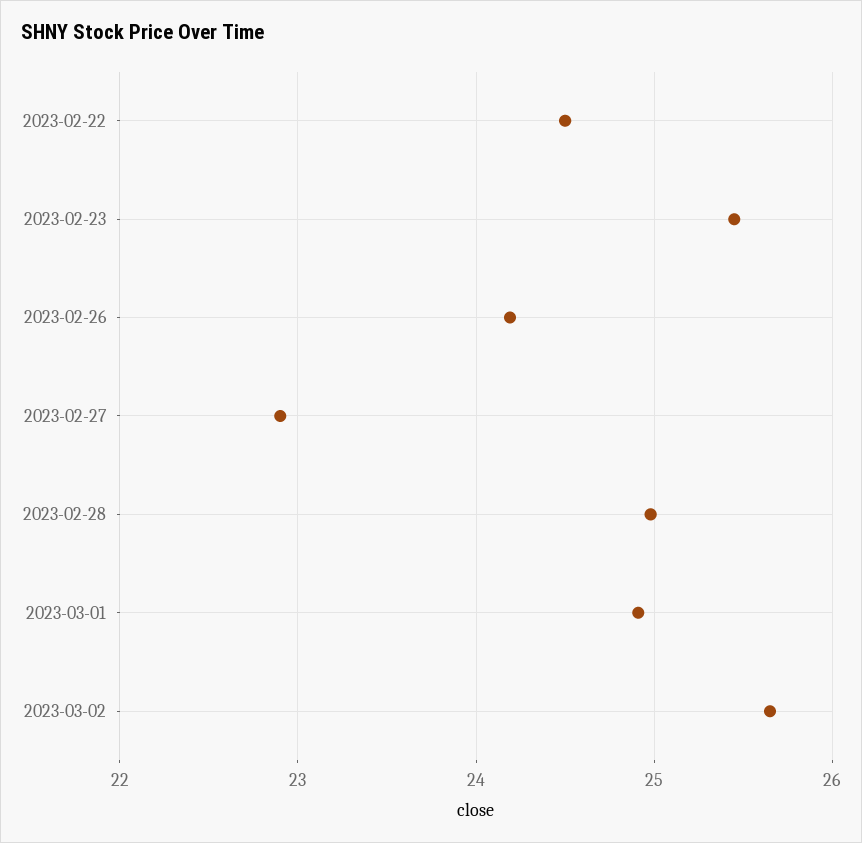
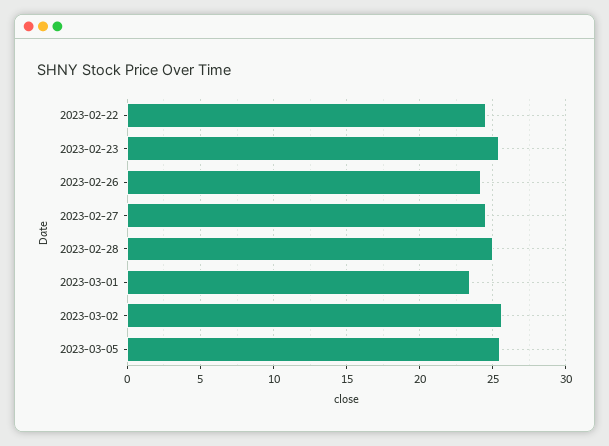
2023-02-27: 22.9 -> 24.5
2023-03-01: 24.9 -> 23.5
2023-03-05: none -> 25.5

